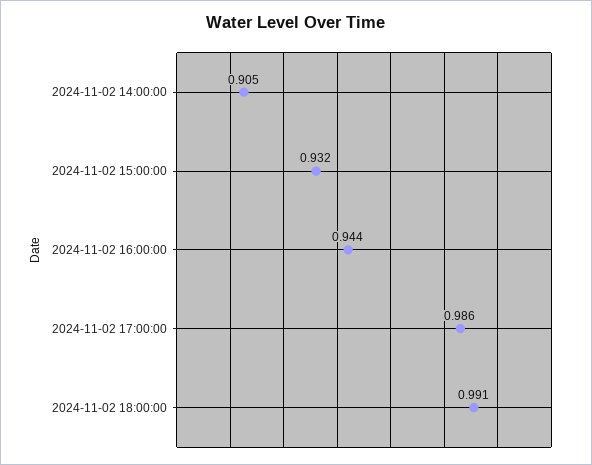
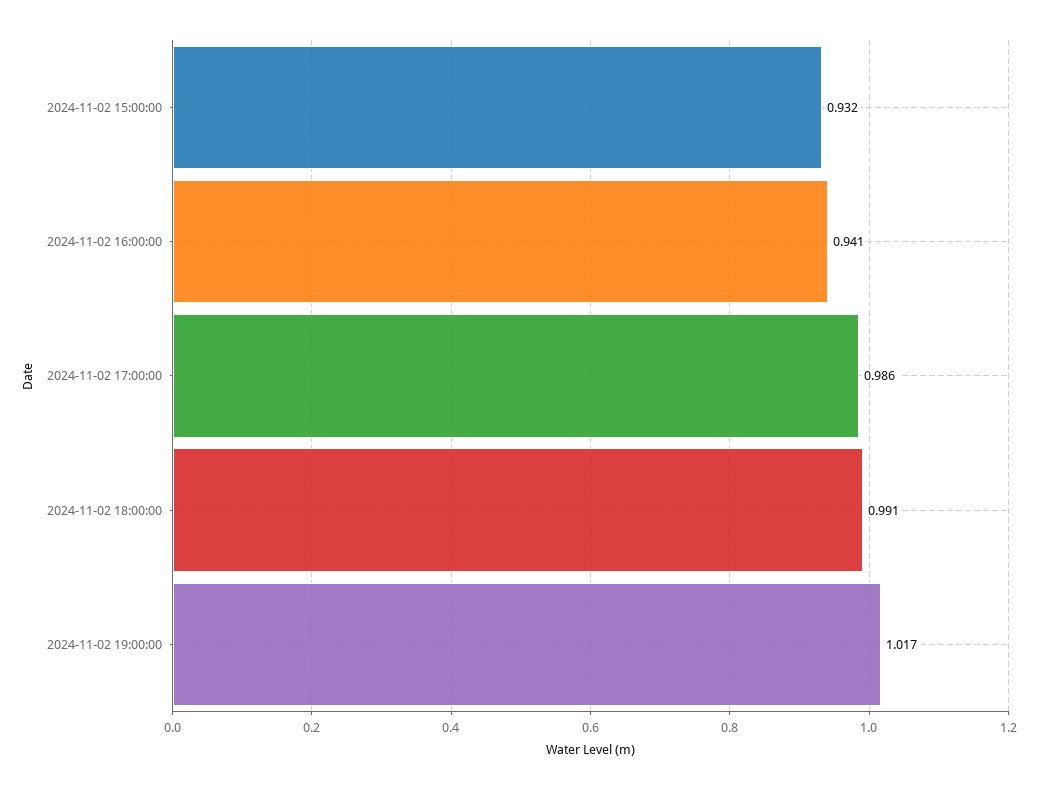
2024-11-02 14:00:00: 0.905 -> none
2024-11-02 16:00:00: 0.944 -> 0.941
2024-11-02 19:00:00: none -> 1.017

